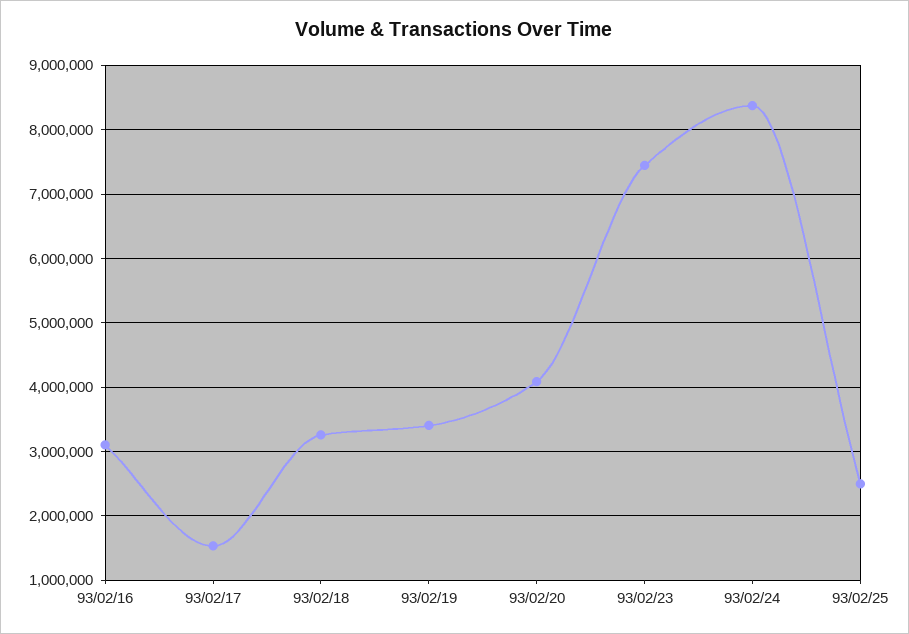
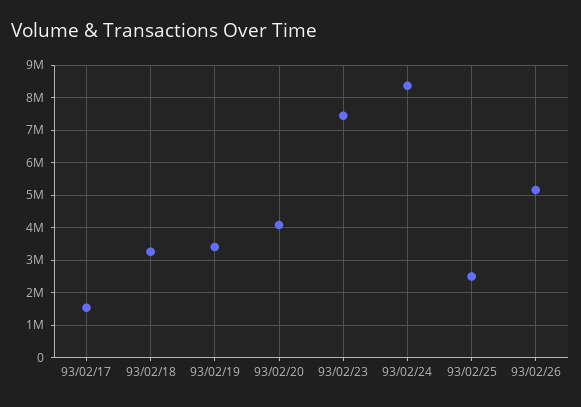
93/02/16: 3100000 -> none
93/02/26: none -> 5200000

